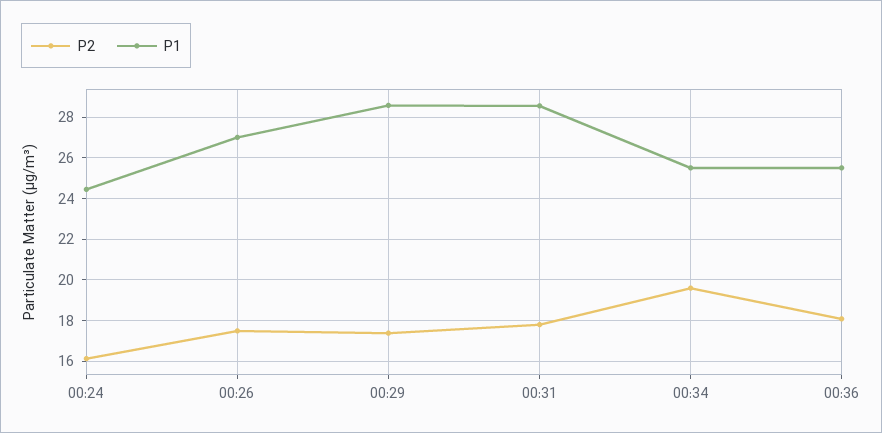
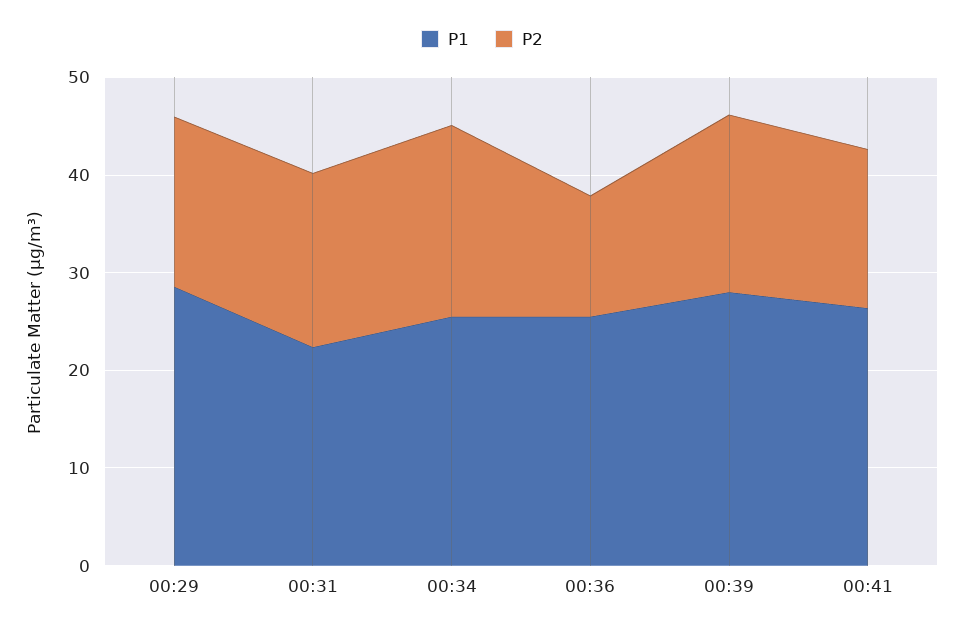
P2, 00:24: 16 -> none
P1, 00:24: 24.5 -> none
P2, 00:26: 17.5 -> none
P1, 00:26: 27 -> none
P1, 00:31: 28.5 -> 22
P2, 00:36: 18 -> 12
P1, 00:39: none -> 28
P2, 00:39: none -> 18
P1, 00:41: none -> 26
P2, 00:41: none -> 16

